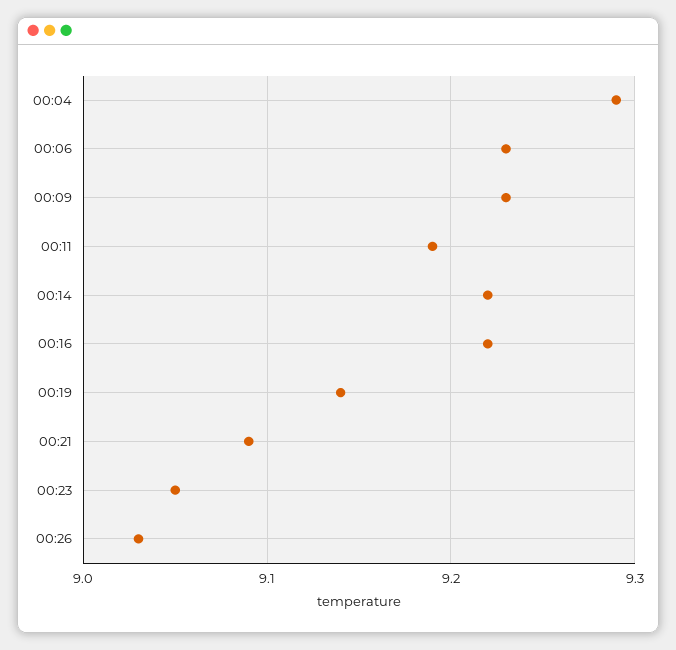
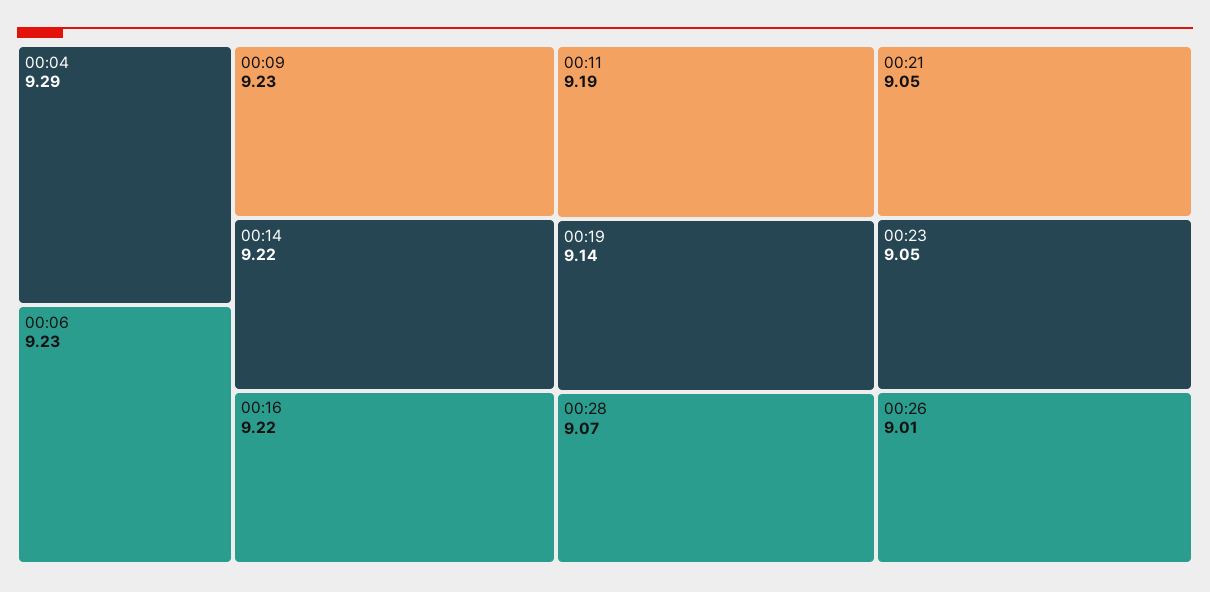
00:21: 9.09 -> 9.05
00:26: 9.03 -> 9.01
00:28: none -> 9.07

